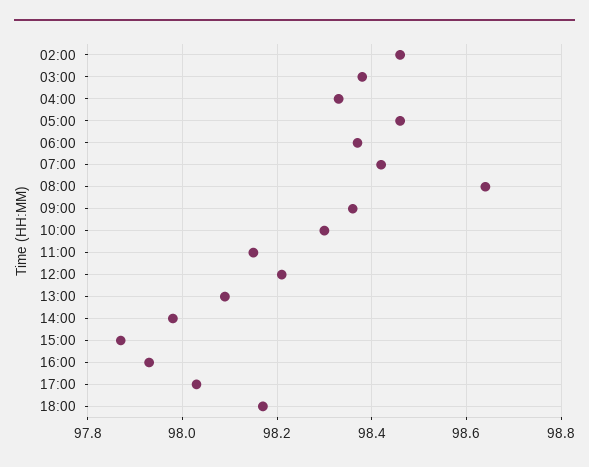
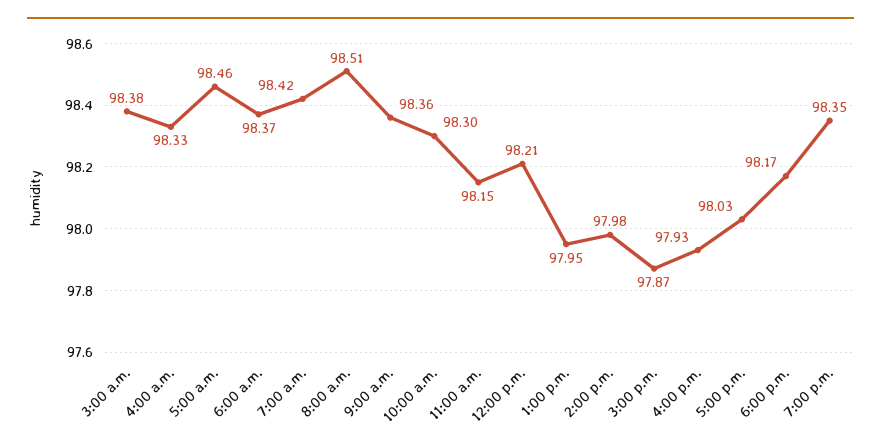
02:00: 98.45 -> none
08:00: 98.65 -> 98.51
13:00: 98.1 -> 97.95
7:00 p.m.: none -> 98.35

